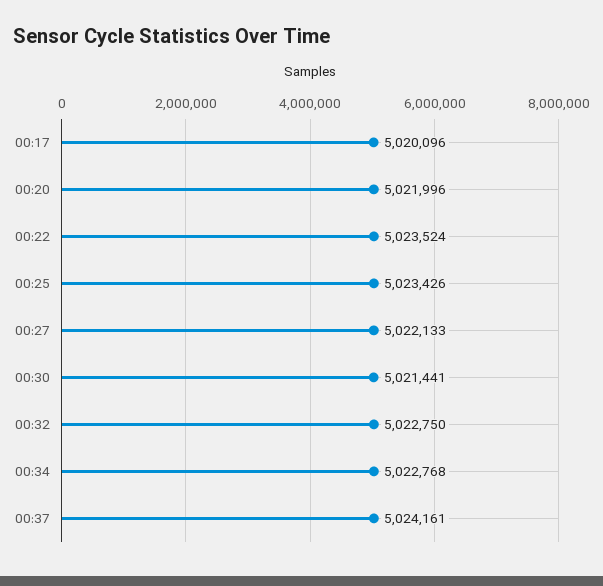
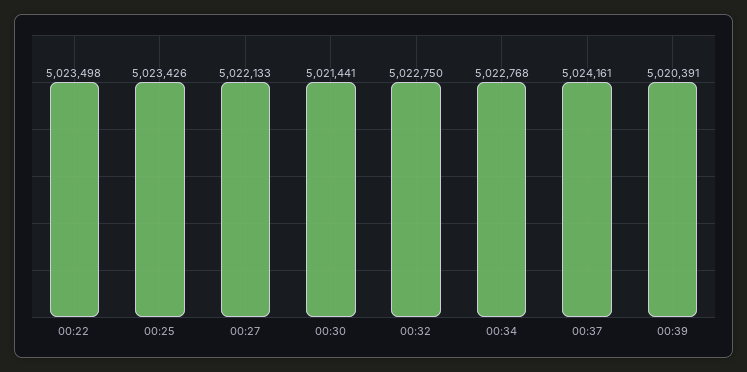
00:17: 5020096 -> none
00:20: 5021996 -> none
00:22: 5023524 -> 5023498
00:39: none -> 5020391

